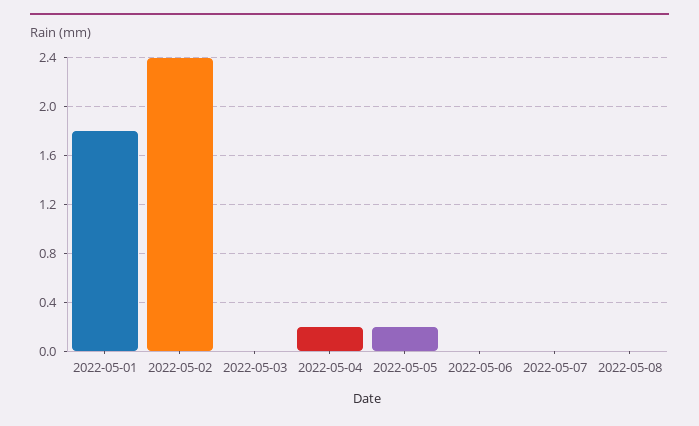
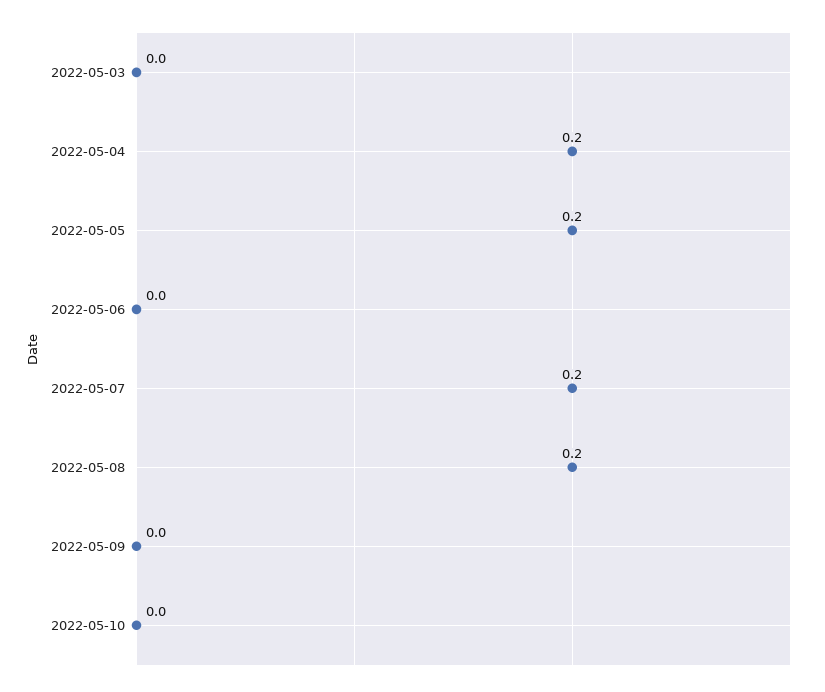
2022-05-01: 1.8 -> none
2022-05-02: 2.4 -> none
2022-05-07: 0 -> 0.2
2022-05-08: 0 -> 0.2
2022-05-09: none -> 0
2022-05-10: none -> 0

